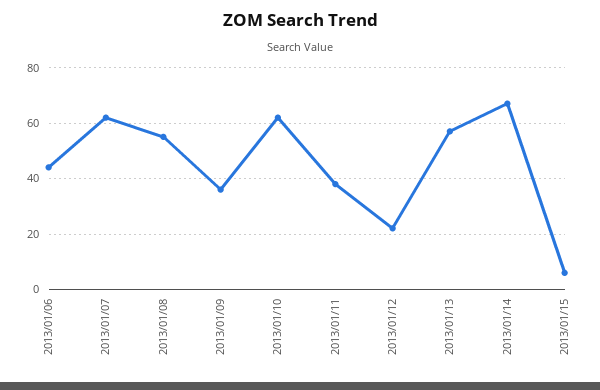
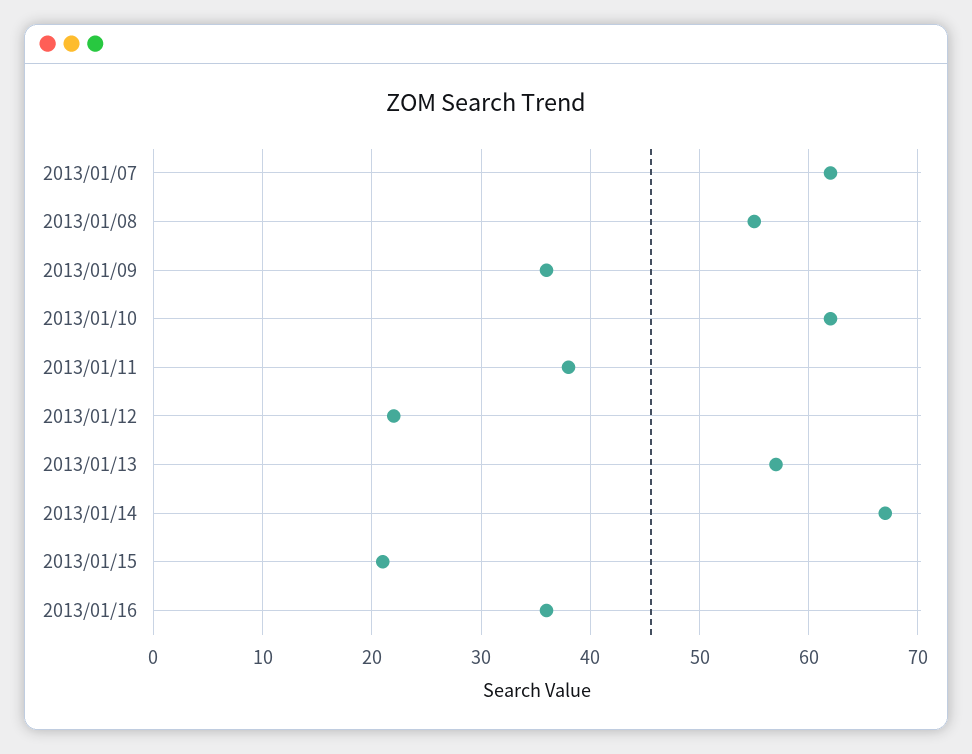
2013/01/06: 45 -> none
2013/01/15: 5 -> 21
2013/01/16: none -> 36

